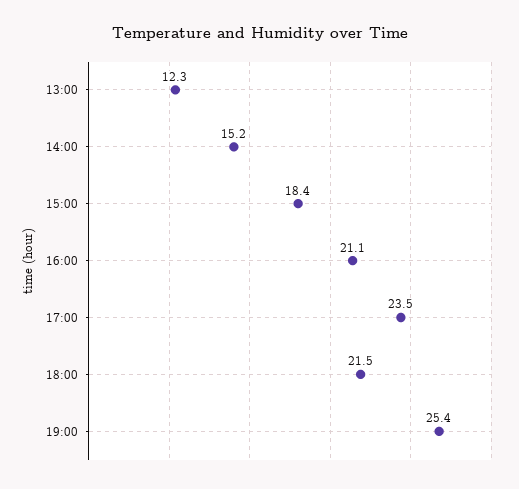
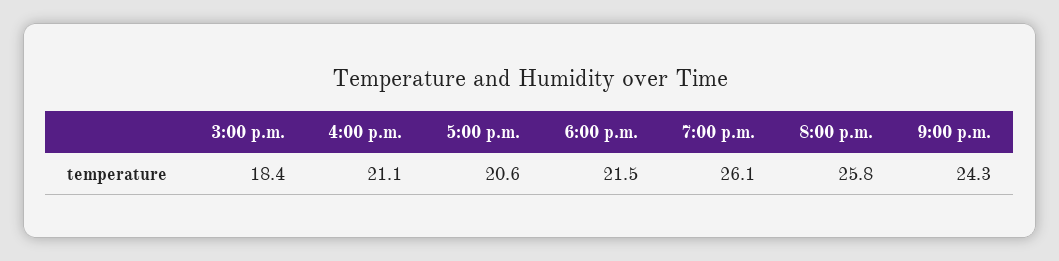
13:00: 12.3 -> none
14:00: 15.2 -> none
17:00: 23.5 -> 20.6
19:00: 25.4 -> 26.1
8:00 p.m.: none -> 25.8
9:00 p.m.: none -> 24.3

